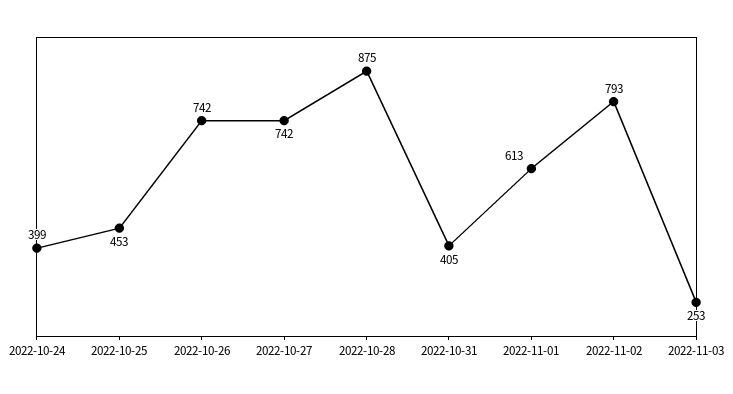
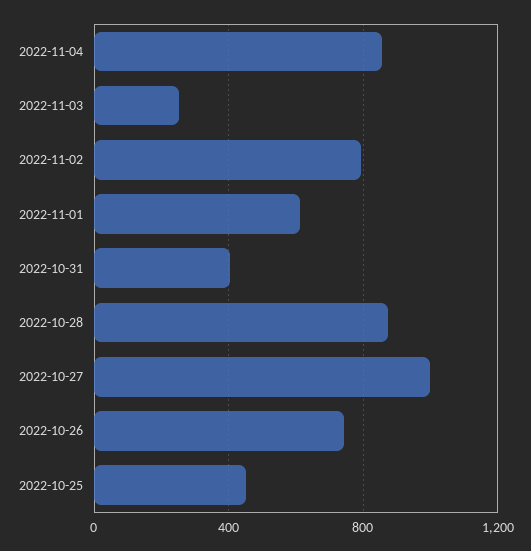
2022-10-24: 399 -> none
2022-10-27: 742 -> 1000
2022-11-04: none -> 850

